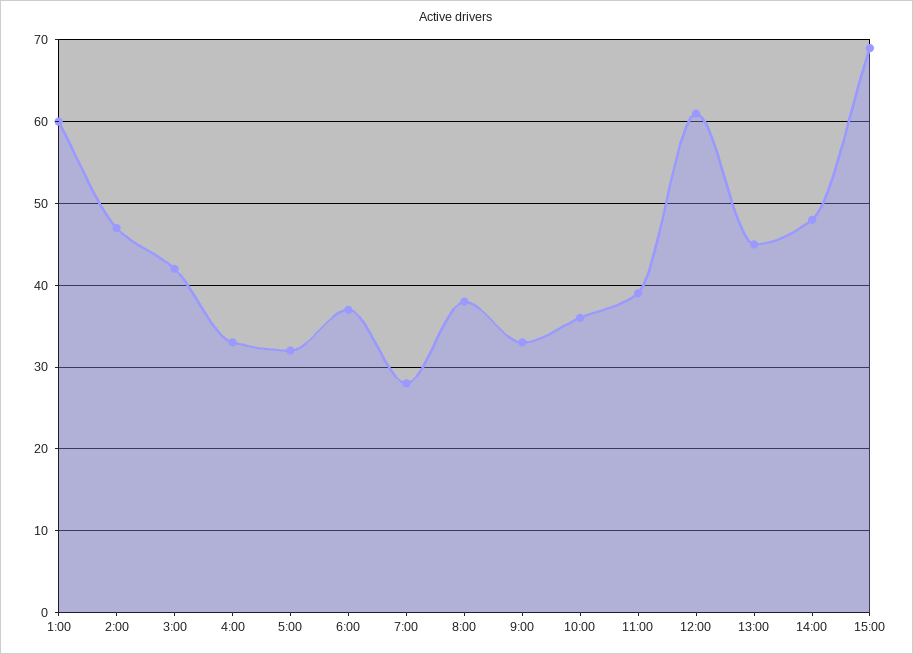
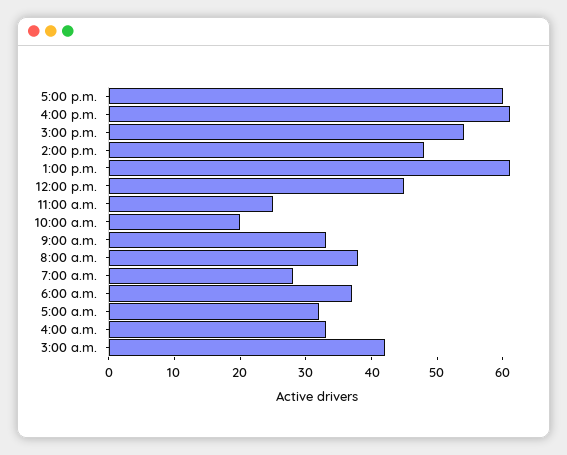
1:00: 60 -> none
2:00: 47 -> none
10:00: 36 -> 20
11:00: 39 -> 25
12:00: 61 -> 45
13:00: 45 -> 60
15:00: 69 -> 55
5:00 p.m.: none -> 60
4:00 p.m.: none -> 60

